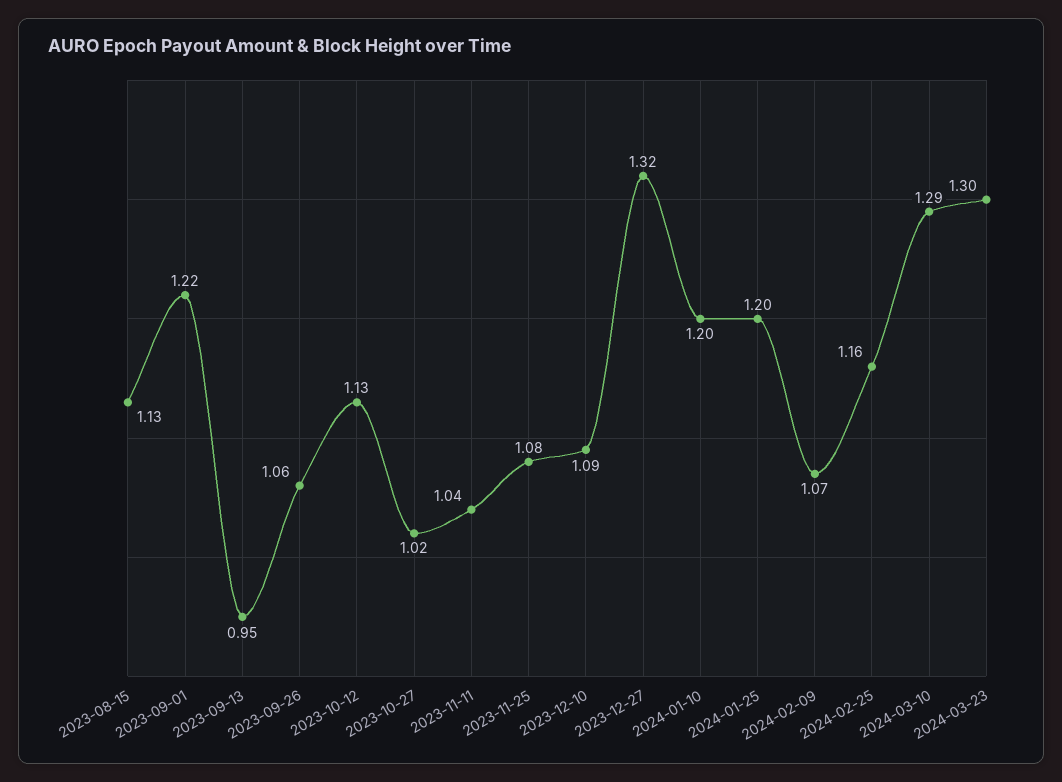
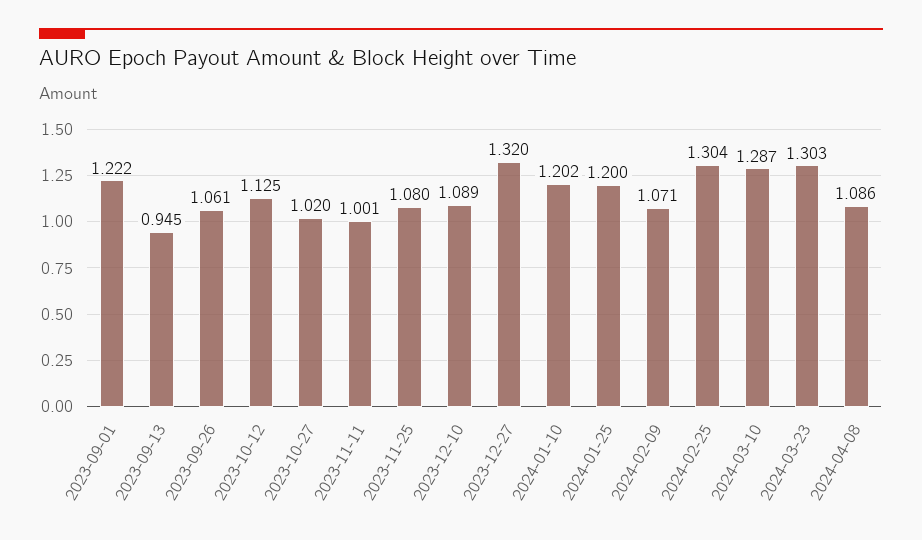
2023-08-15: 1.13 -> none
2023-11-11: 1.04 -> 1.001
2024-02-25: 1.16 -> 1.304
2024-04-08: none -> 1.086

